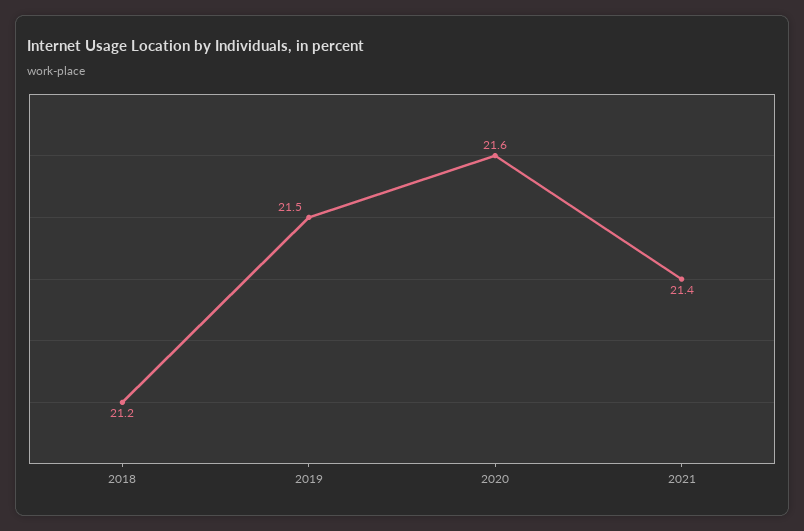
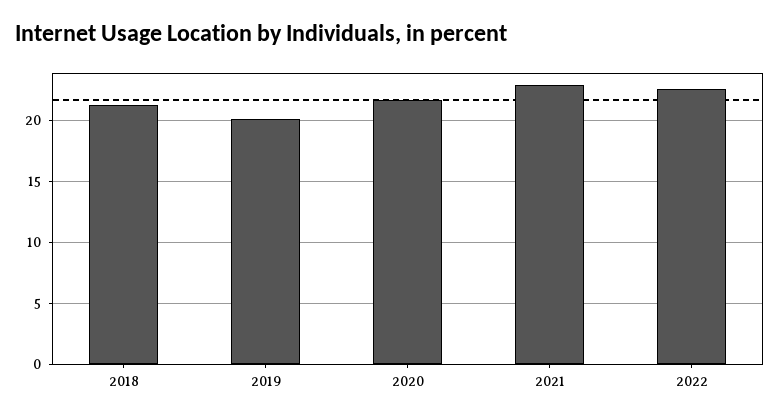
2019: 21.5 -> 20
2021: 21.4 -> 23
2022: none -> 22.5

